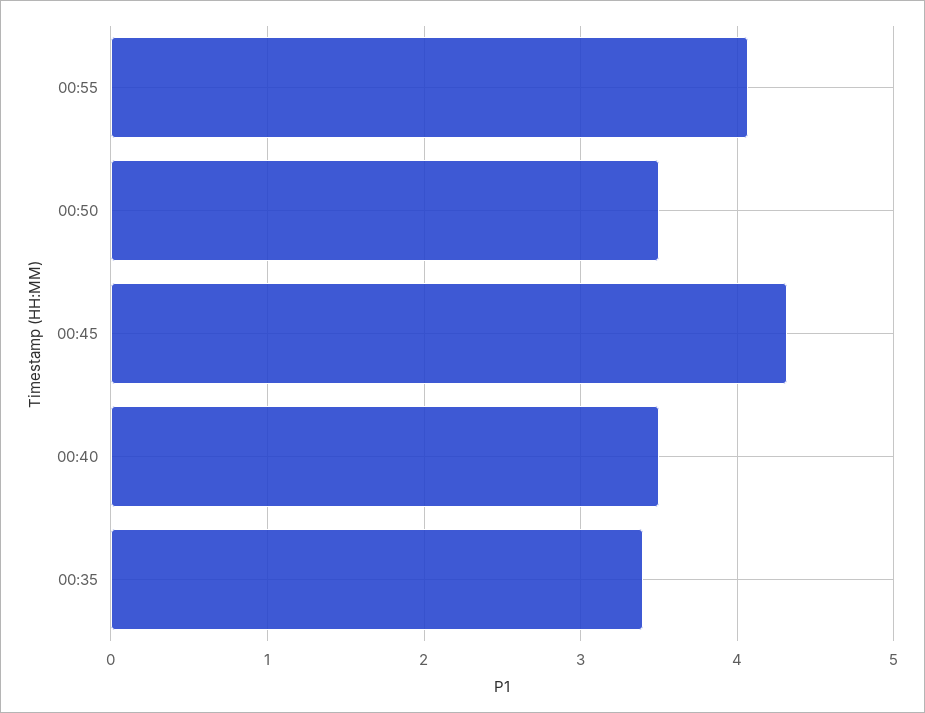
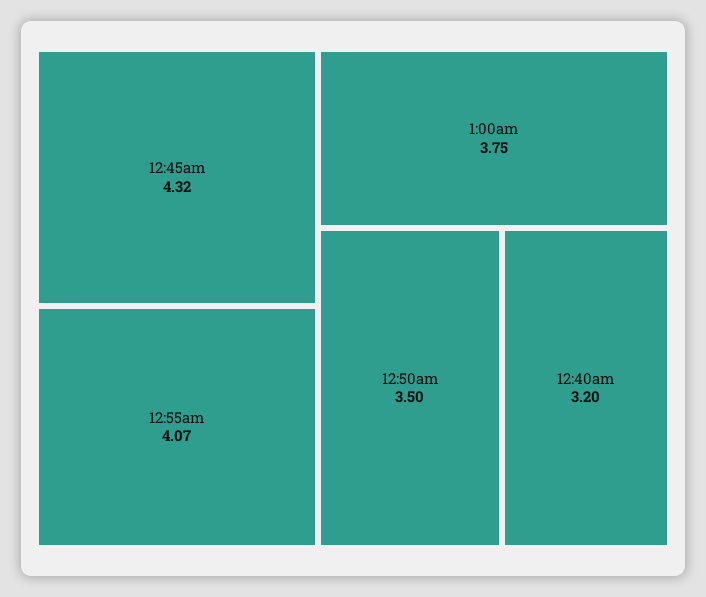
00:40: 3.5 -> 3.2
00:35: 3.4 -> none
1:00am: none -> 3.75

